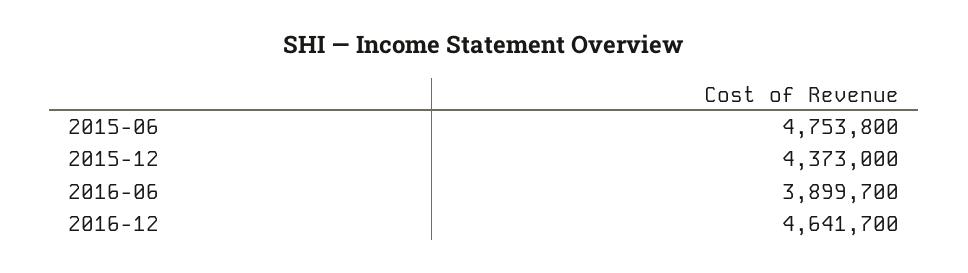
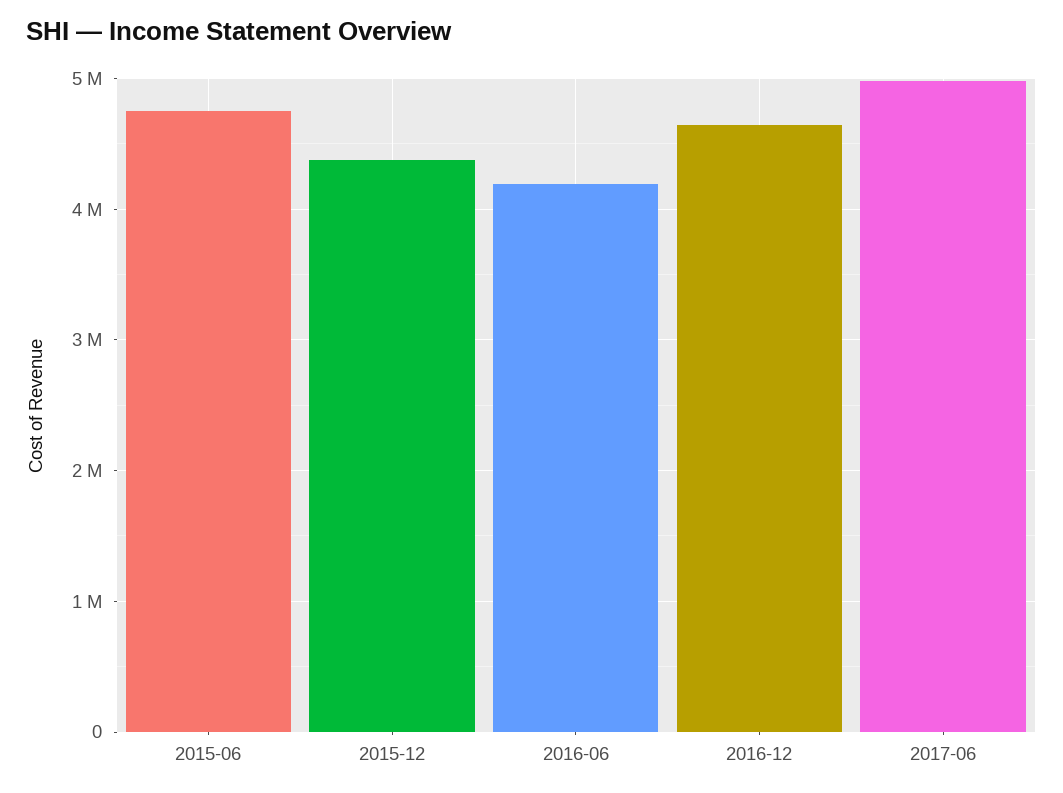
2016-06: 3899700 -> 4200000
2017-06: none -> 5000000

